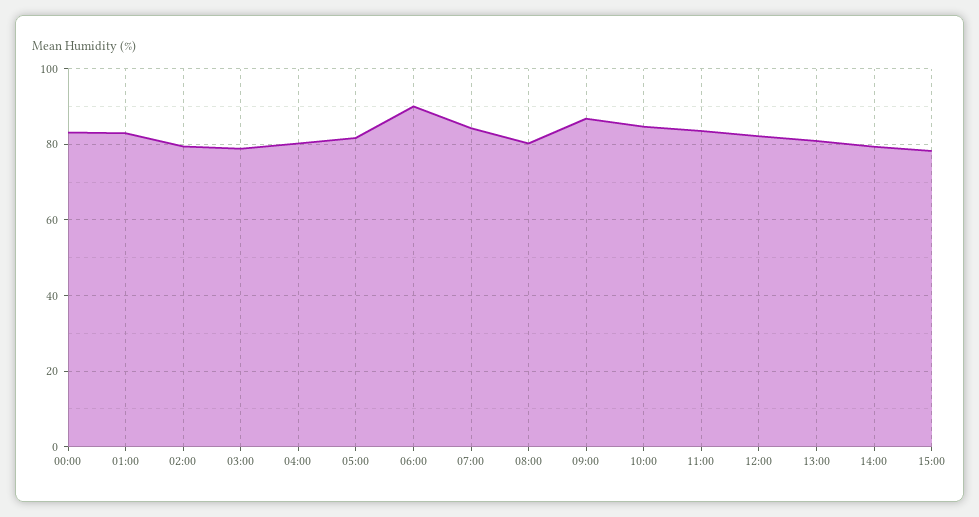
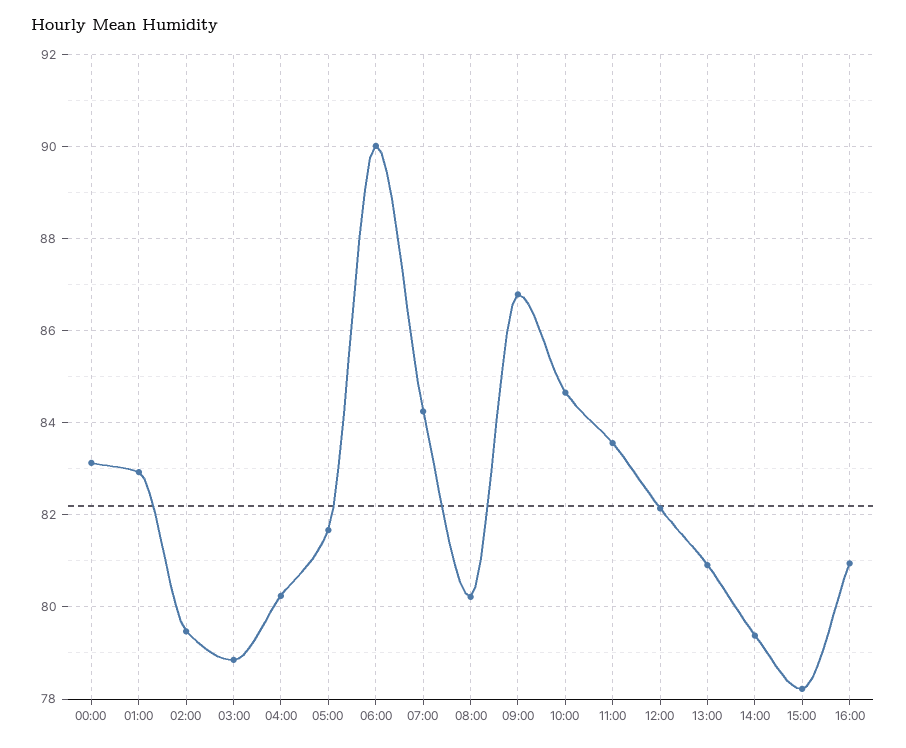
16:00: none -> 81

